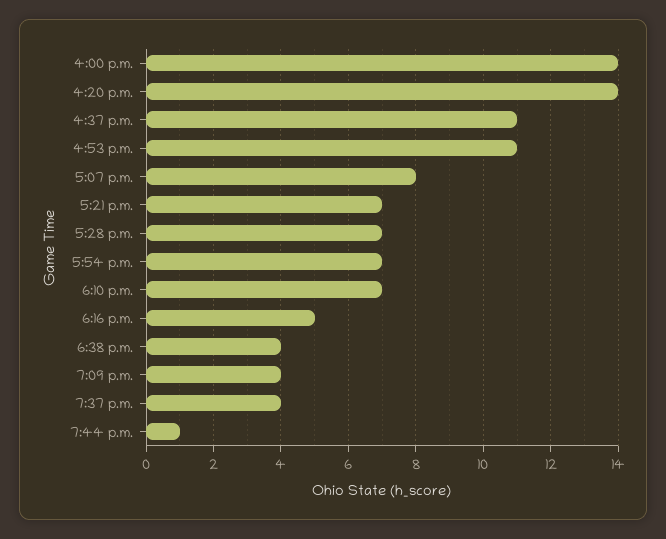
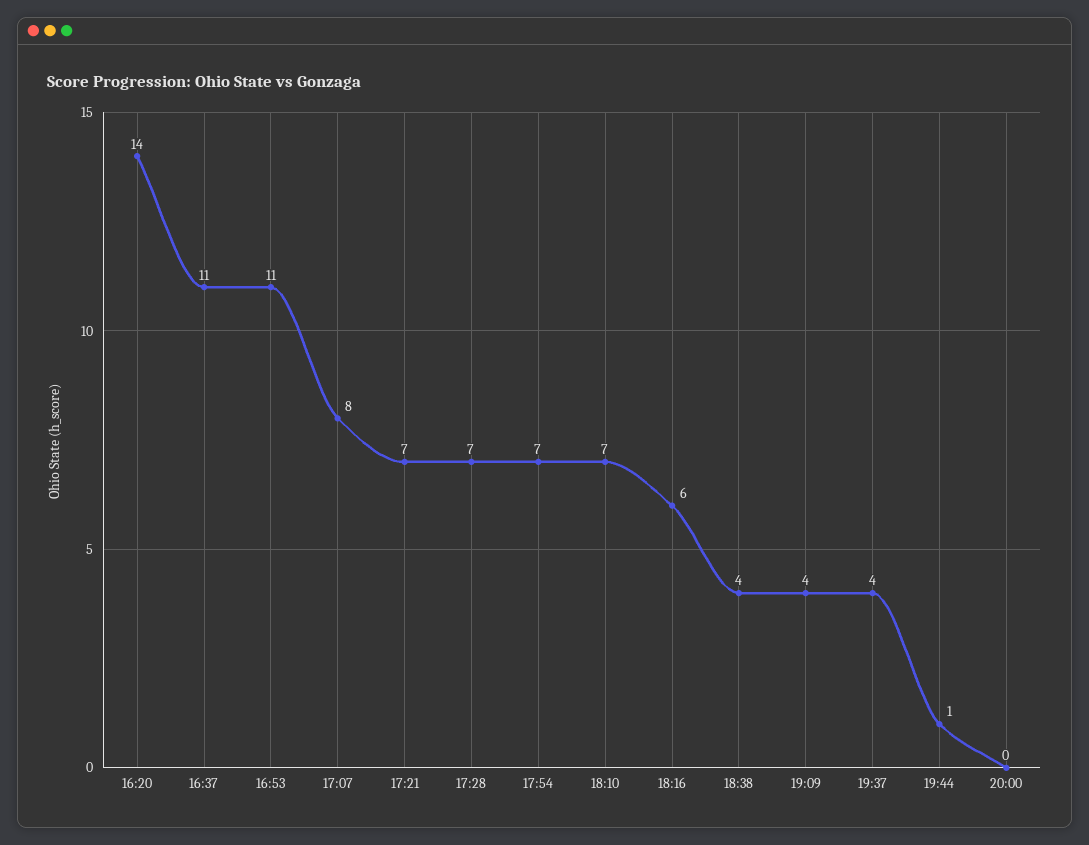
4:00 p.m.: 14 -> none
6:16 p.m.: 5 -> 6
20:00: none -> 0

